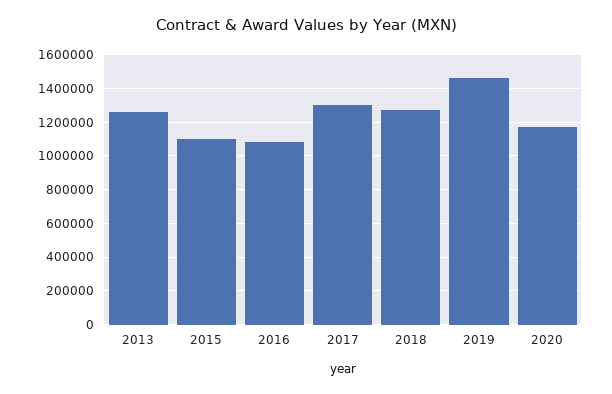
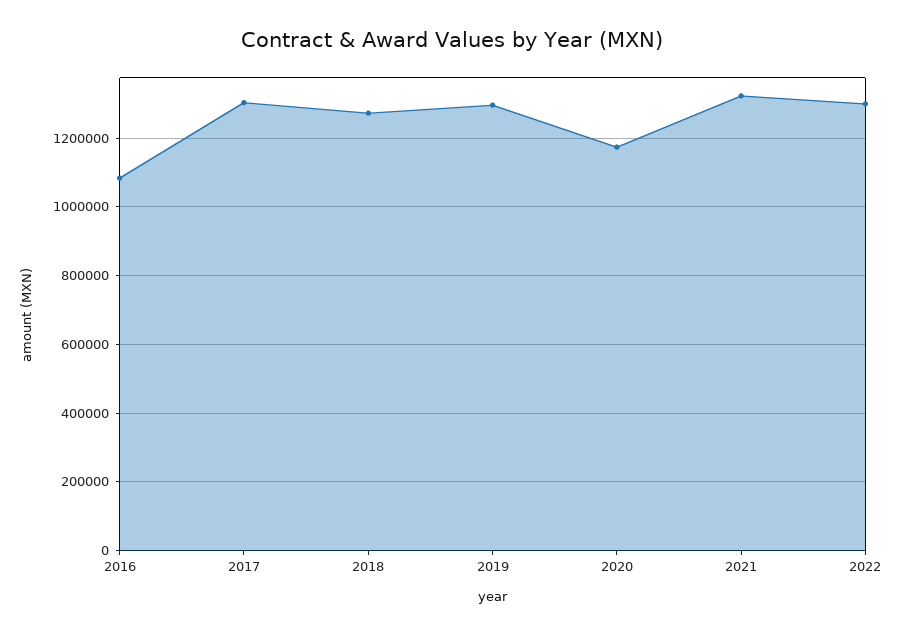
2013: 1250000 -> none
2015: 1100000 -> none
2019: 1450000 -> 1300000
2021: none -> 1320000
2022: none -> 1300000

